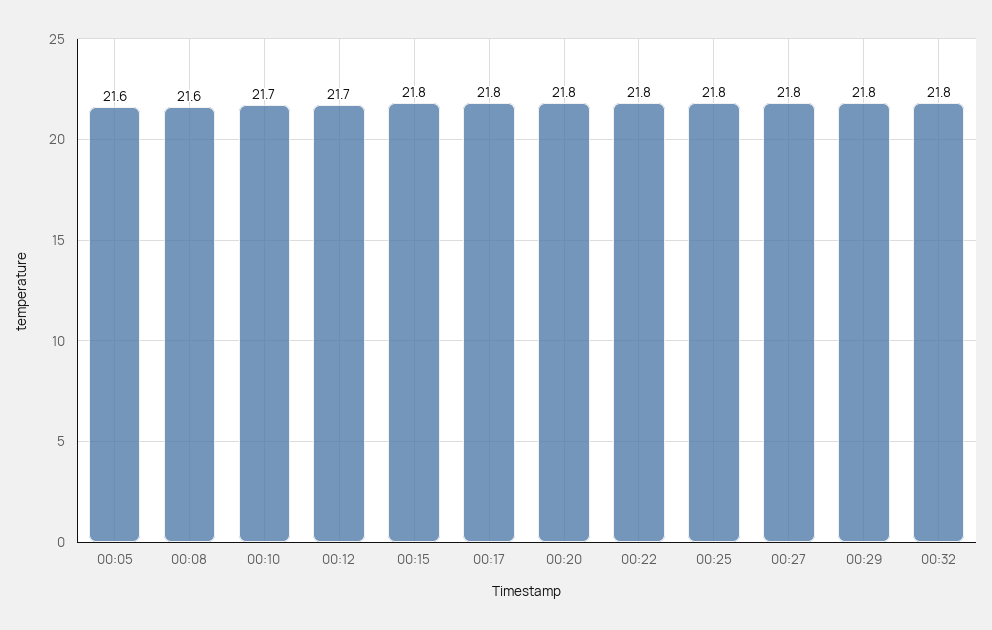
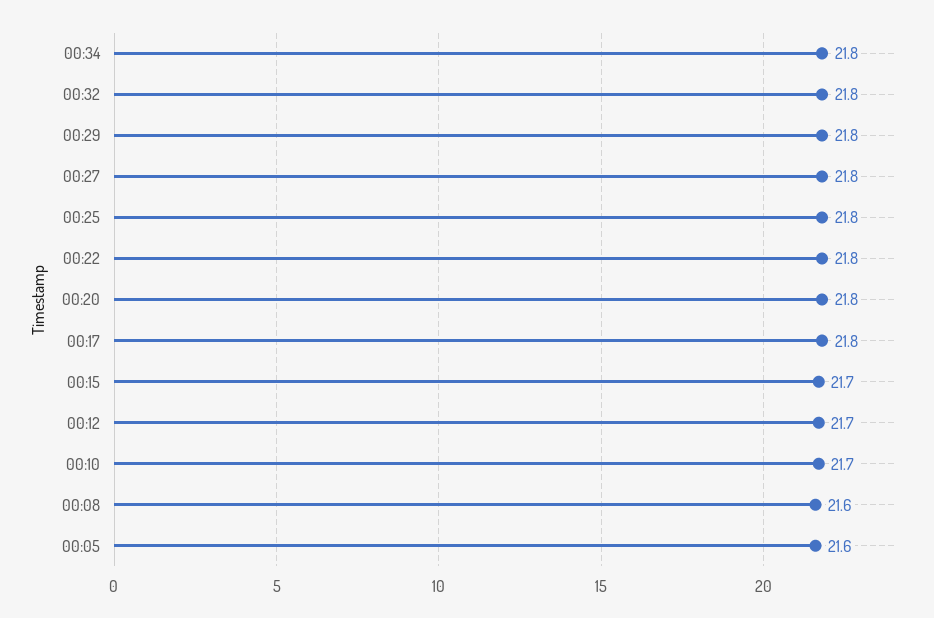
00:15: 21.8 -> 21.7
00:34: none -> 21.8

